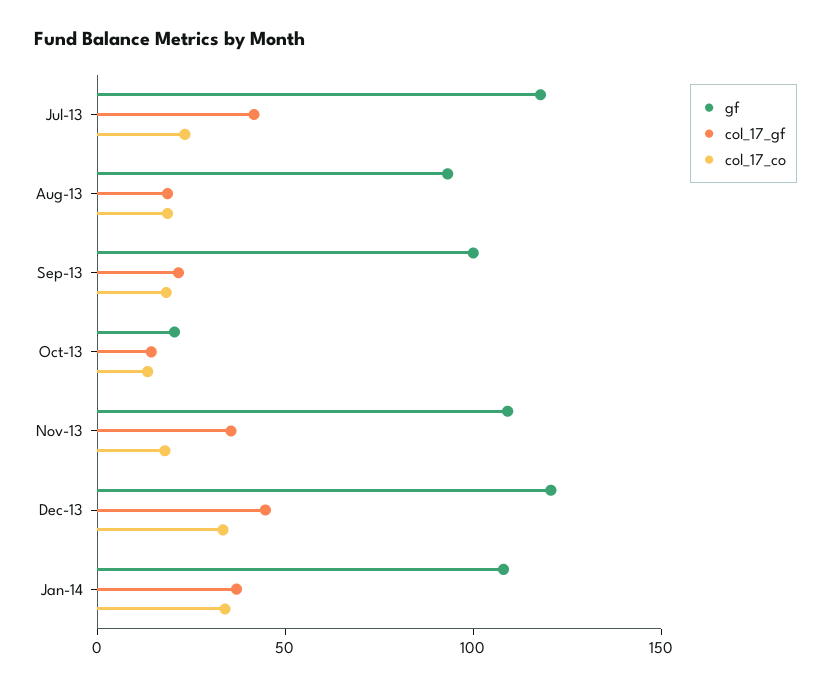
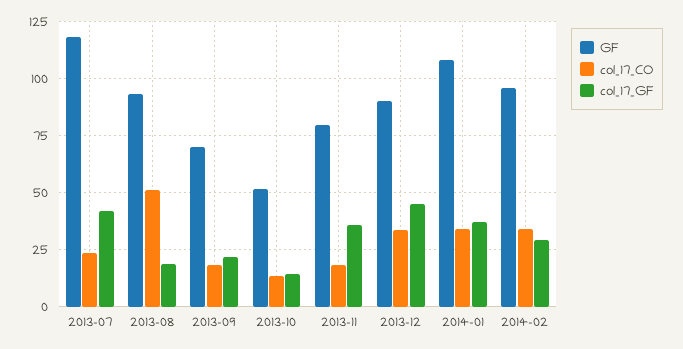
col_17_co, Aug-13: 20 -> 50
gf, Sep-13: 100 -> 70
gf, Oct-13: 20 -> 50
gf, Nov-13: 110 -> 80
gf, Dec-13: 120 -> 90
gf, 2014-02: none -> 95
col_17_co, 2014-02: none -> 35
col_17_gf, 2014-02: none -> 30

